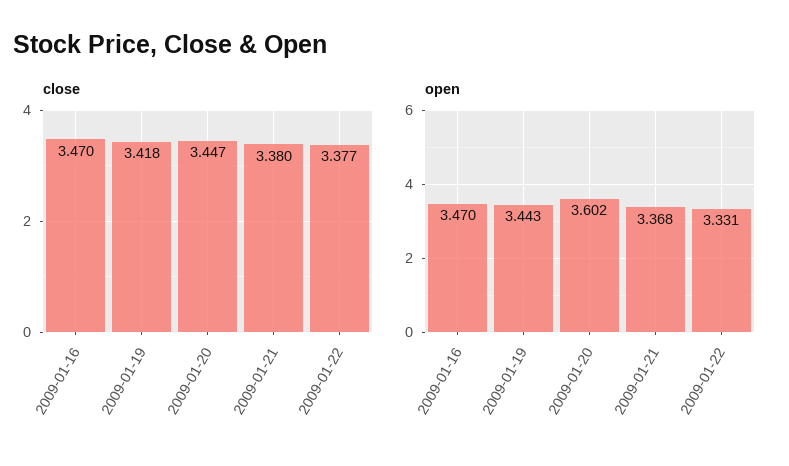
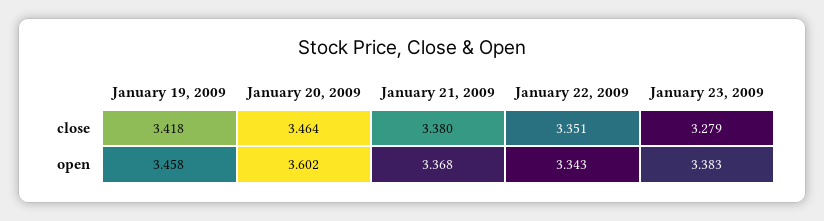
close, 2009-01-16: 3.47 -> none
close, 2009-01-20: 3.447 -> 3.464
close, 2009-01-22: 3.377 -> 3.351
open, 2009-01-16: 3.47 -> none
open, 2009-01-19: 3.443 -> 3.458
open, 2009-01-22: 3.331 -> 3.343
close, January 23, 2009: none -> 3.279
open, January 23, 2009: none -> 3.383

